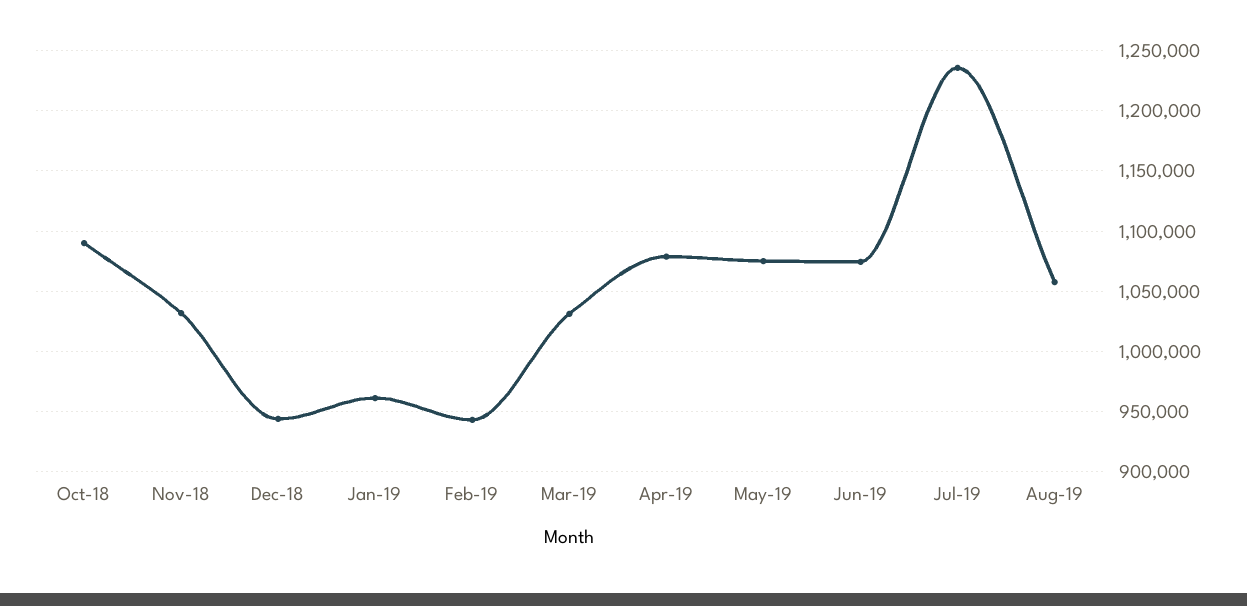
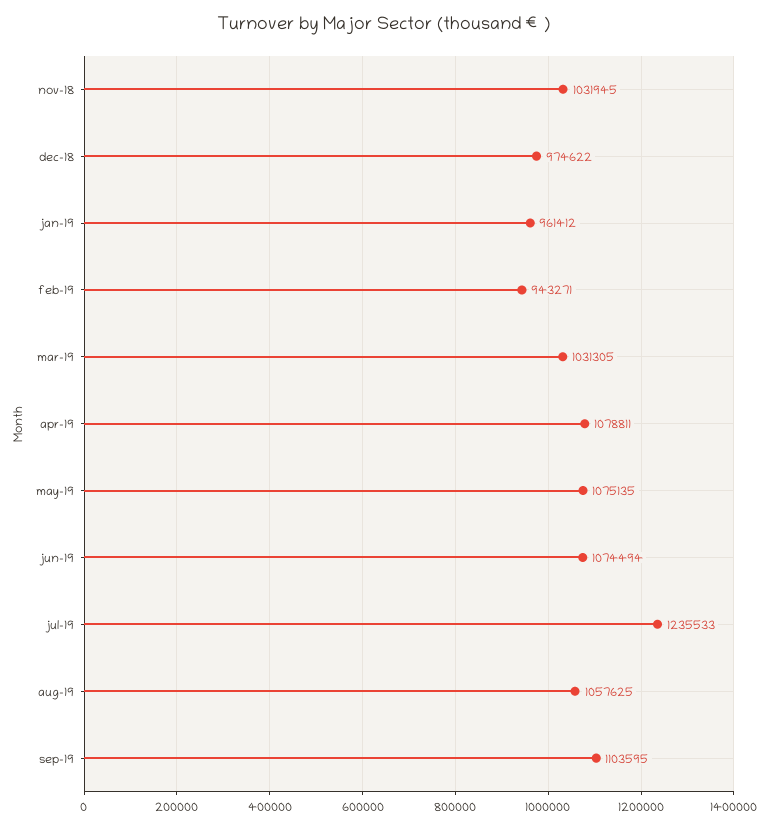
Oct-18: 1090000 -> none
Dec-18: 945000 -> 974622
sep-19: none -> 1103595

